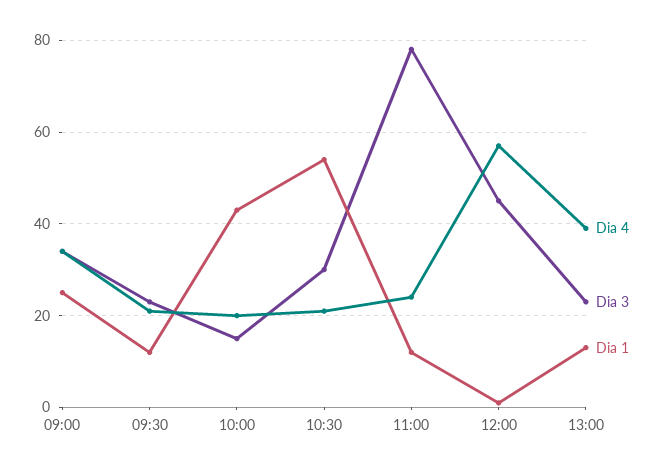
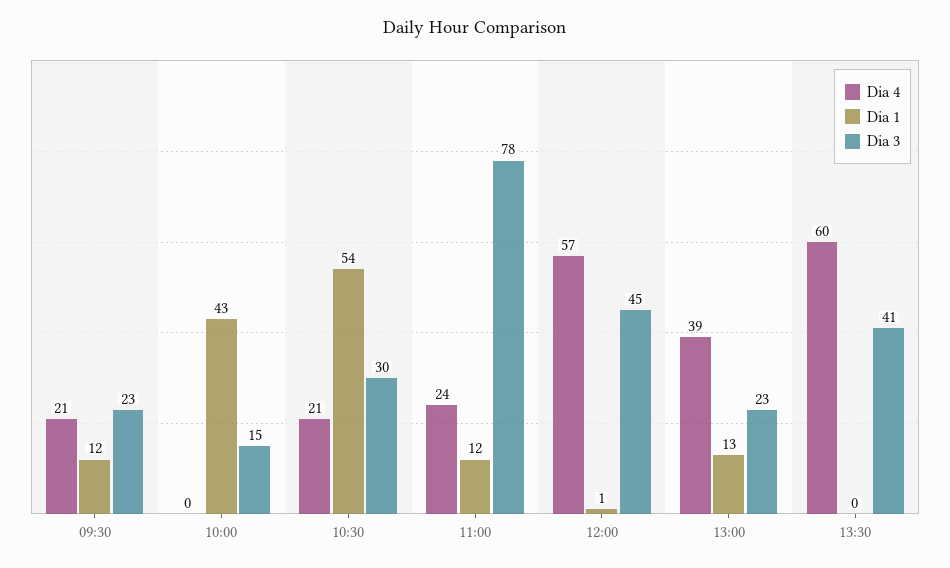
Dia 4, 09:00: 35 -> none
Dia 3, 09:00: 35 -> none
Dia 1, 09:00: 25 -> none
Dia 4, 10:00: 20 -> 0
Dia 4, 13:30: none -> 60
Dia 1, 13:30: none -> 0
Dia 3, 13:30: none -> 41

